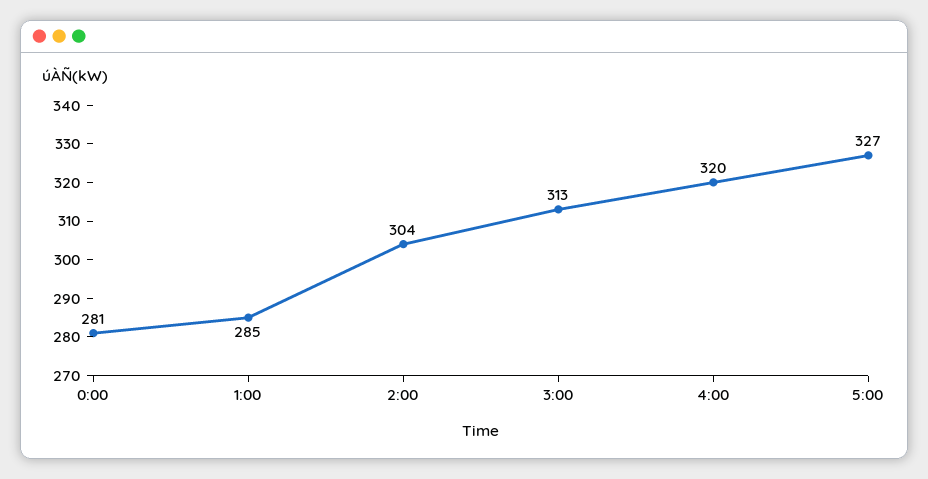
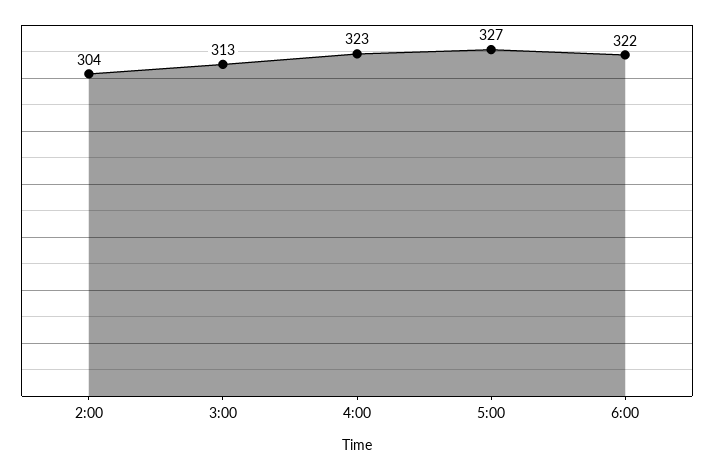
0:00: 281 -> none
1:00: 285 -> none
4:00: 320 -> 323
6:00: none -> 322

